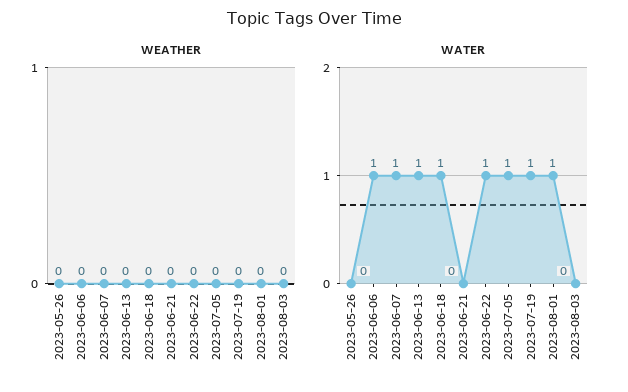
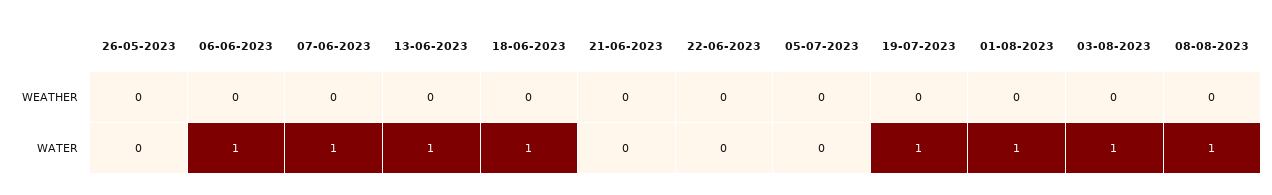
WATER, 2023-06-22: 1 -> 0
WATER, 2023-07-05: 1 -> 0
WATER, 2023-08-03: 0 -> 1
WEATHER, 08-08-2023: none -> 0
WATER, 08-08-2023: none -> 1

